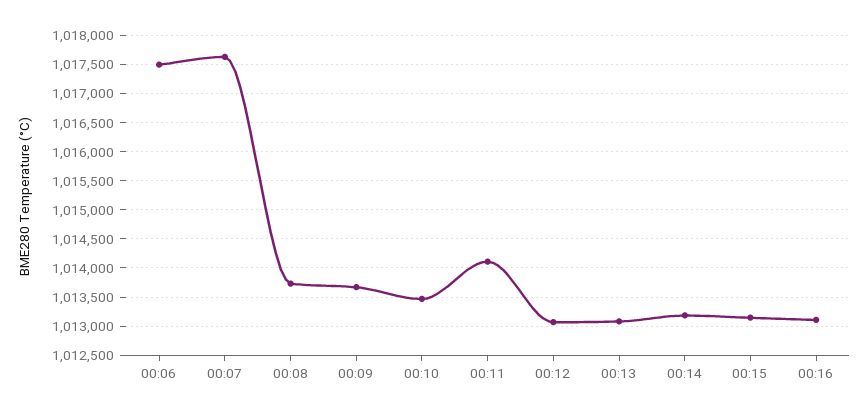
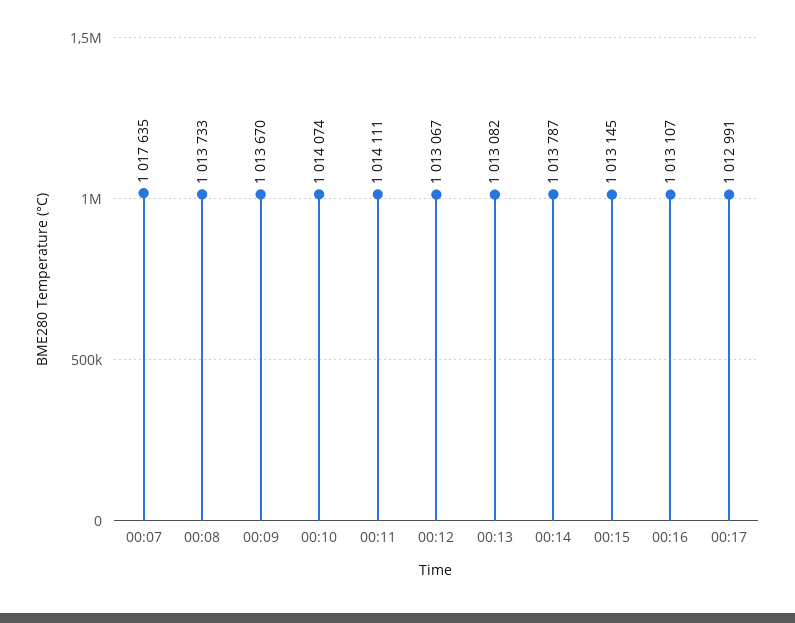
00:06: 1017500 -> none
00:10: 1013500 -> 1014074
00:14: 1013250 -> 1013787
00:17: none -> 1012991

